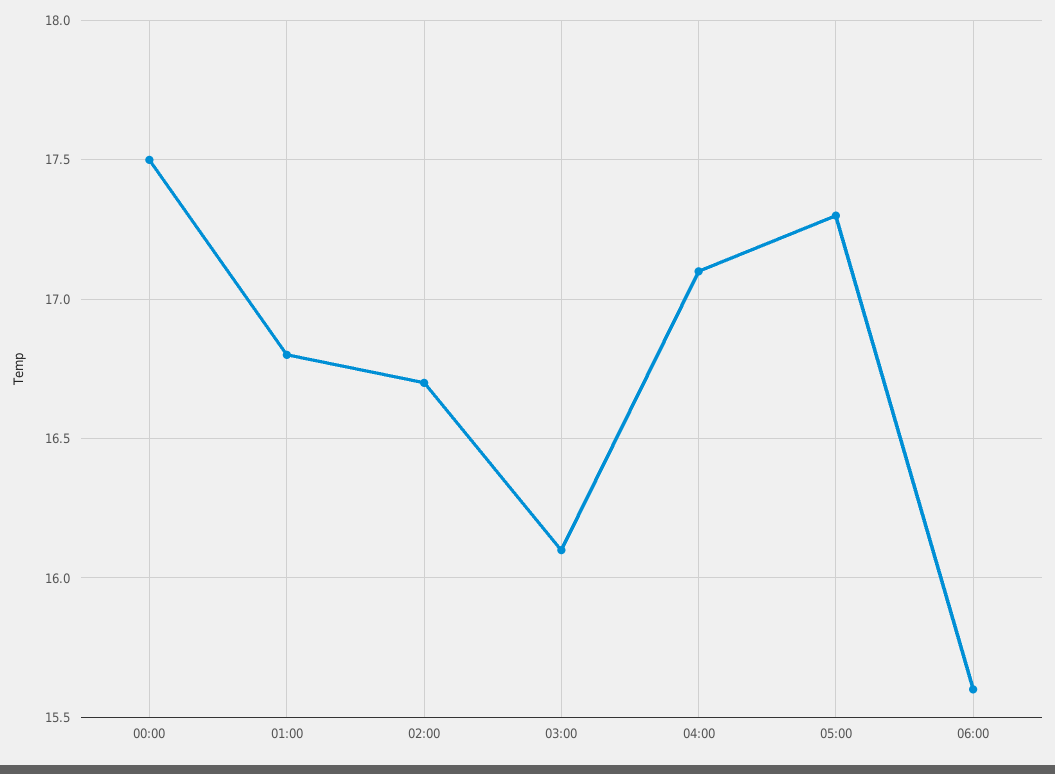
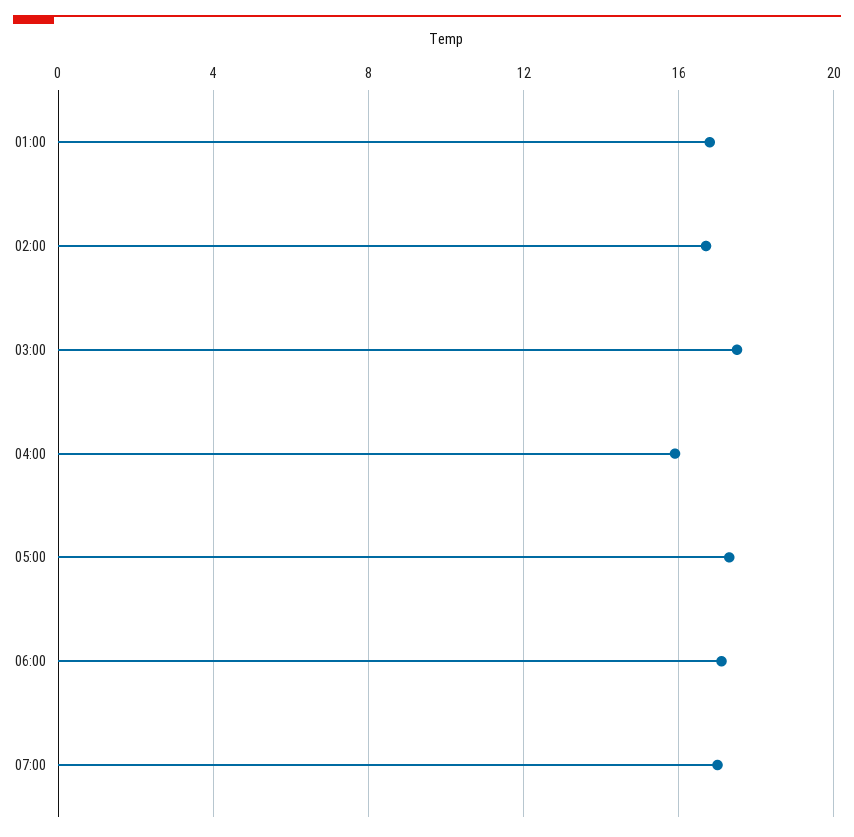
00:00: 17.5 -> none
03:00: 16.1 -> 17.5
04:00: 17.1 -> 16
06:00: 15.6 -> 17
07:00: none -> 17

